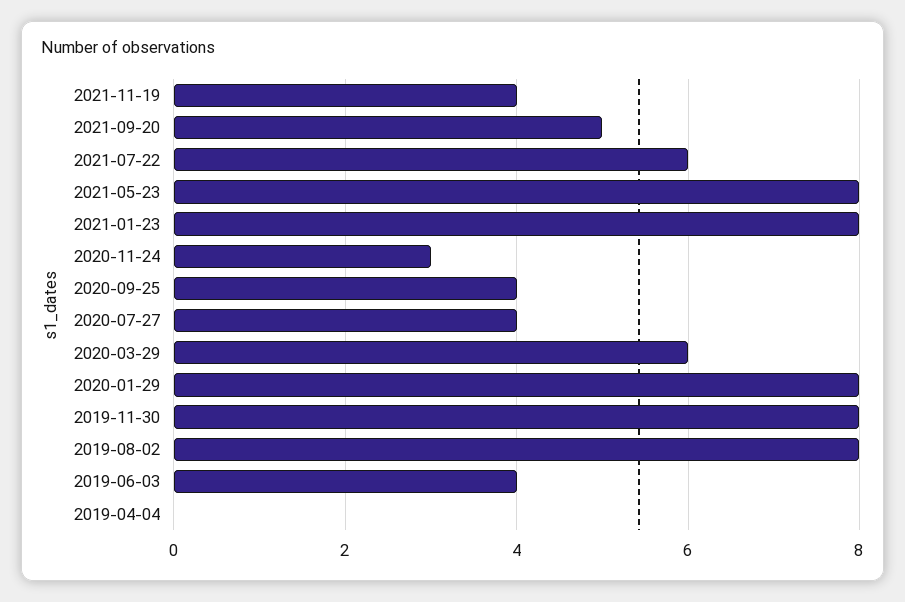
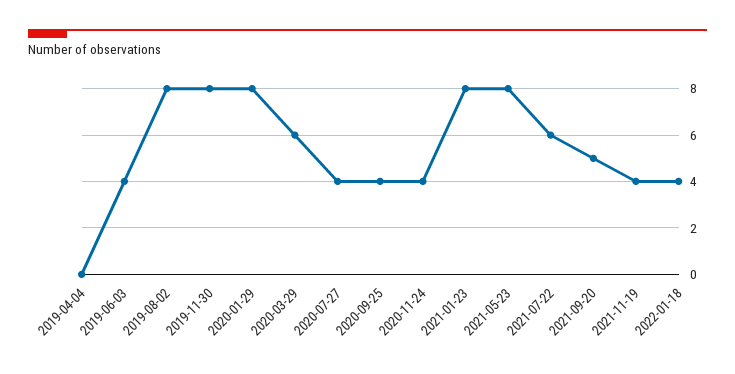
2020-11-24: 3 -> 4
2022-01-18: none -> 4

